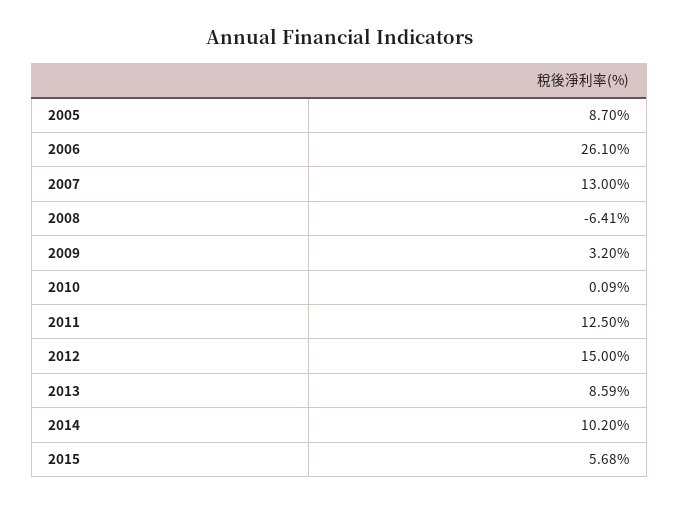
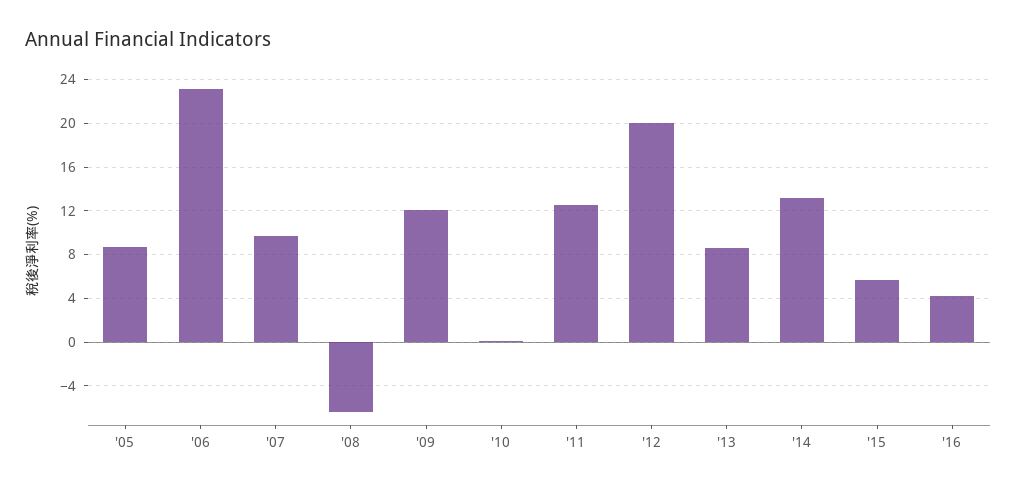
2006: 26.1 -> 23
2007: 13 -> 10
2009: 3.2 -> 12
2012: 15 -> 20
2014: 10.2 -> 13
'16: none -> 4

